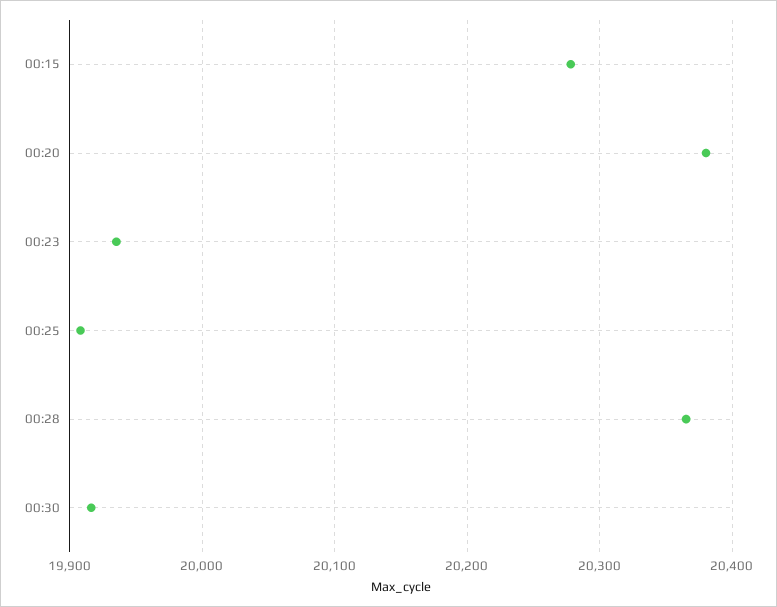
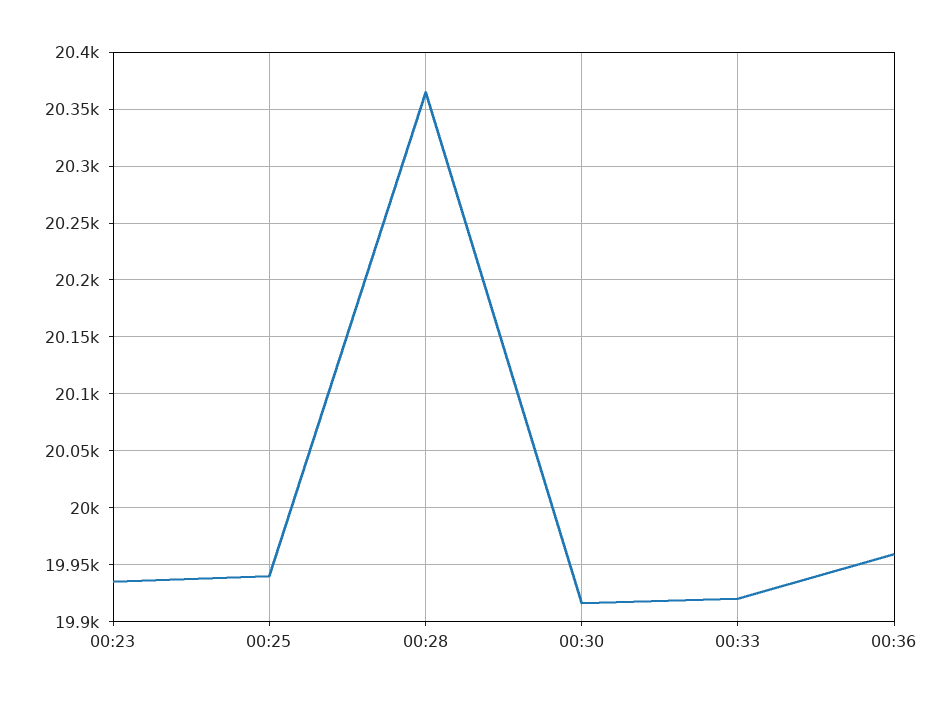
00:15: 20280 -> none
00:20: 20380 -> none
00:25: 19910 -> 19940
00:33: none -> 19920
00:36: none -> 19960

